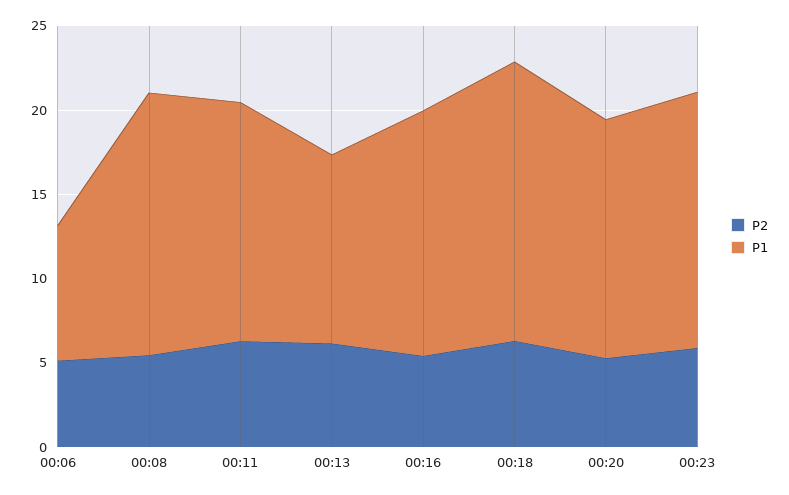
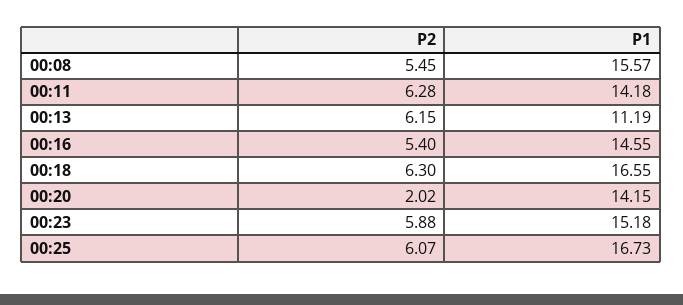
P2, 00:06: 5 -> none
P1, 00:06: 8 -> none
P2, 00:20: 5 -> 2.02
P2, 00:25: none -> 6.07
P1, 00:25: none -> 16.73

